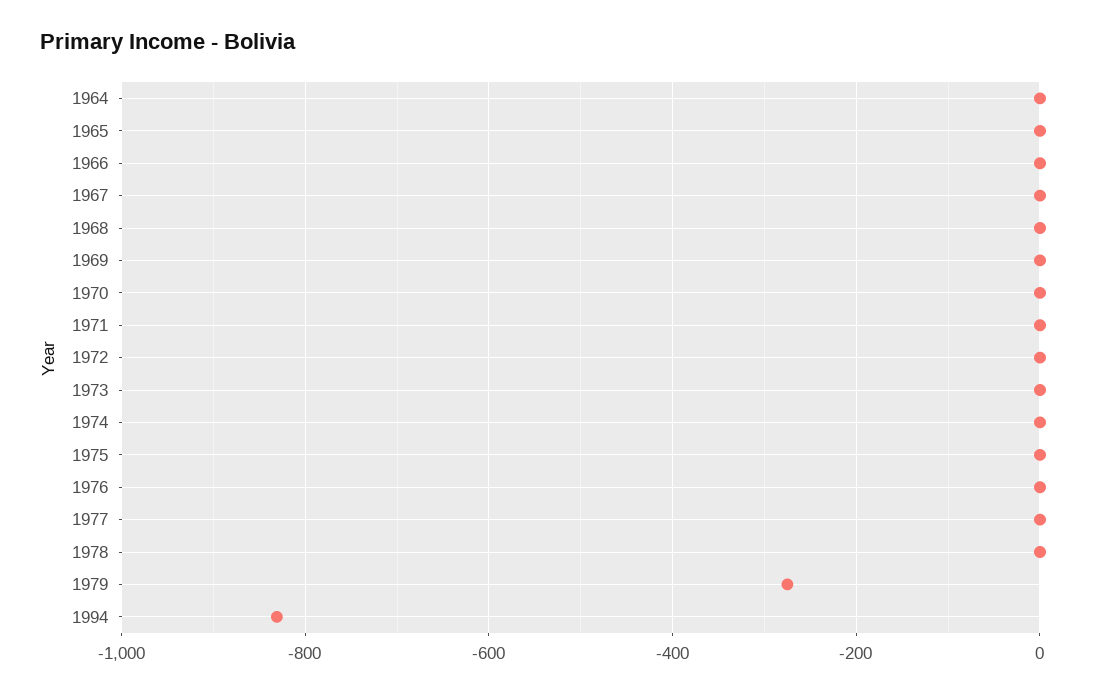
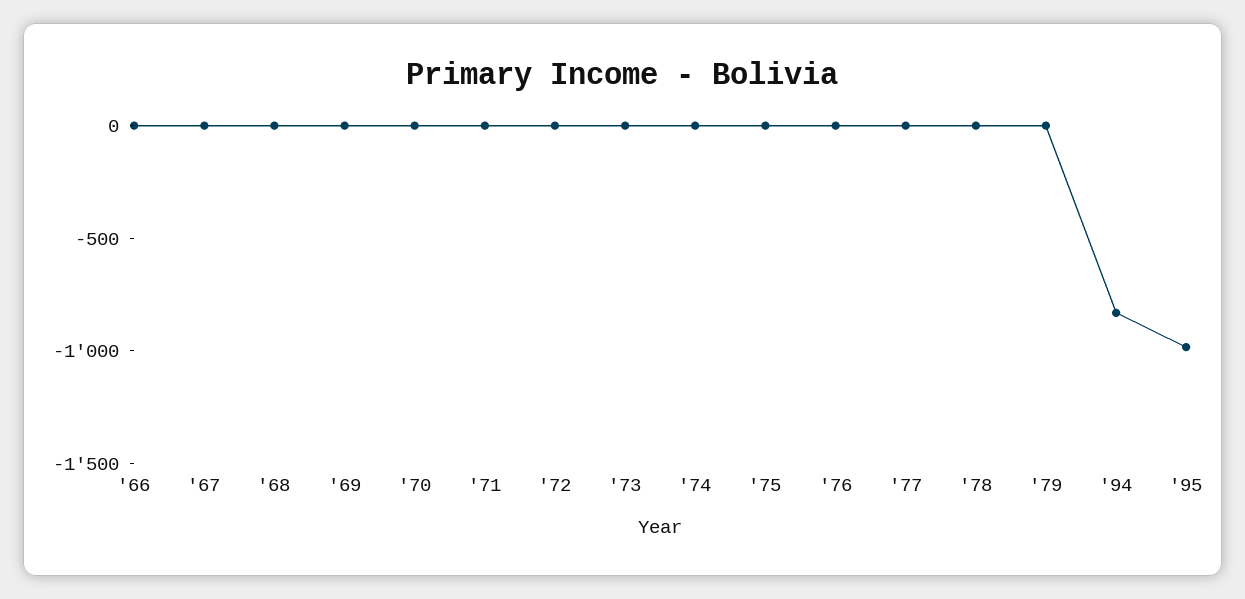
1964: 0 -> none
1965: 0 -> none
1979: -280 -> 0
'95: none -> -1000

